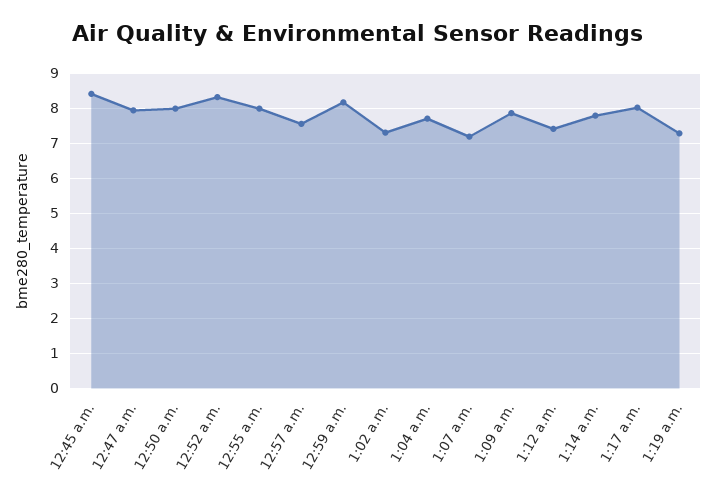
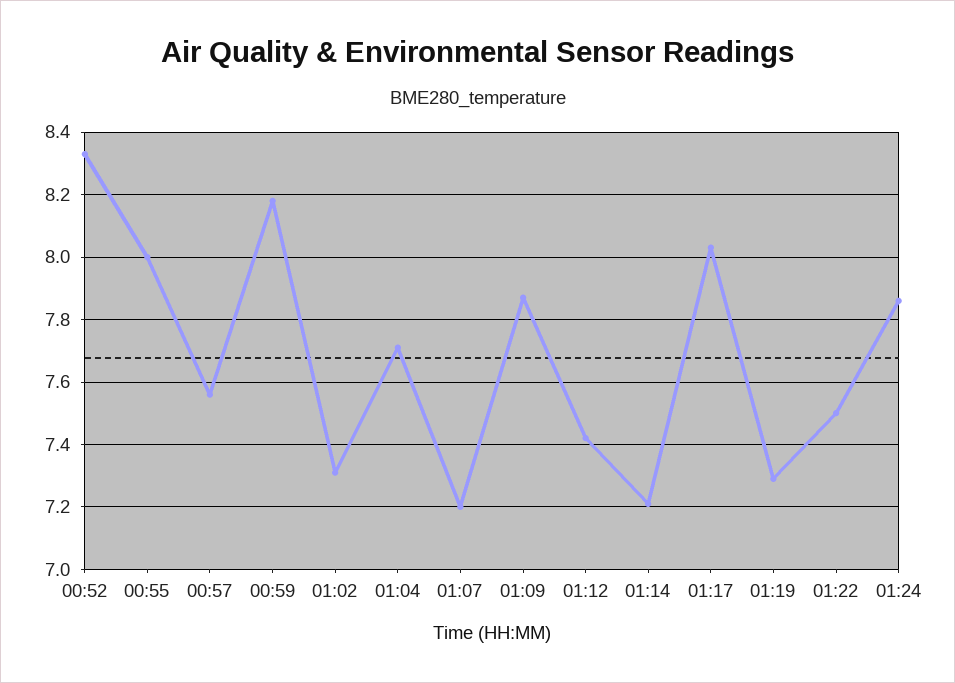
12:45 a.m.: 8.4 -> none
12:47 a.m.: 8 -> none
12:50 a.m.: 8 -> none
1:14 a.m.: 7.8 -> 7.2
01:22: none -> 7.5
01:24: none -> 7.85

